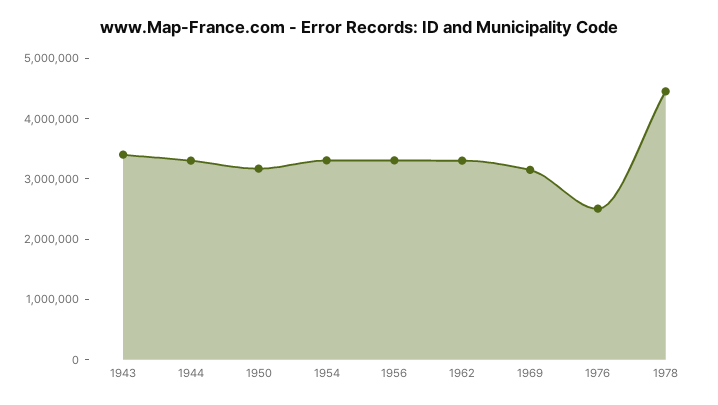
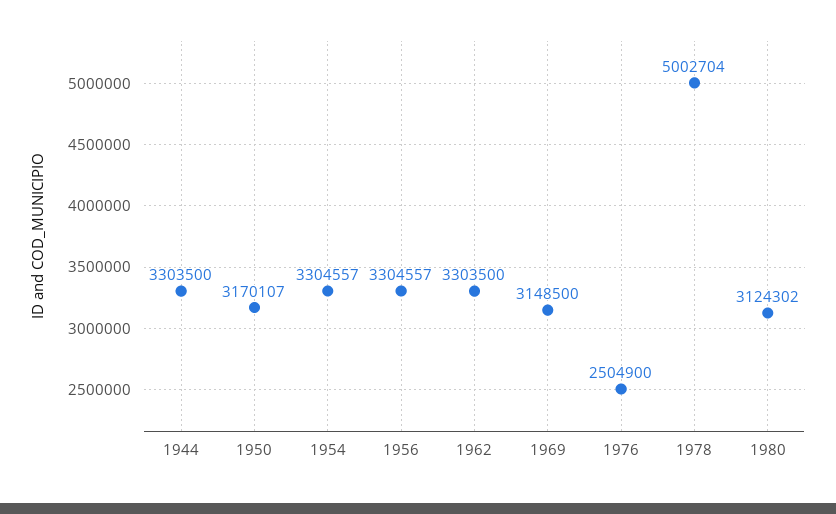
1943: 3400000 -> none
1978: 4400000 -> 5002704
1980: none -> 3124302

